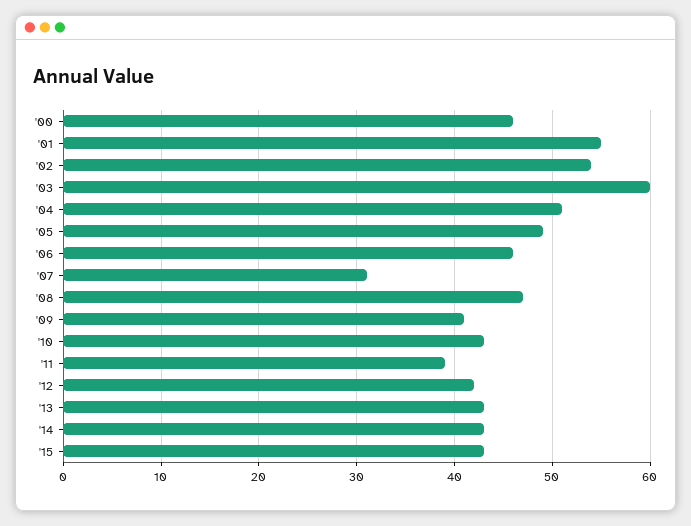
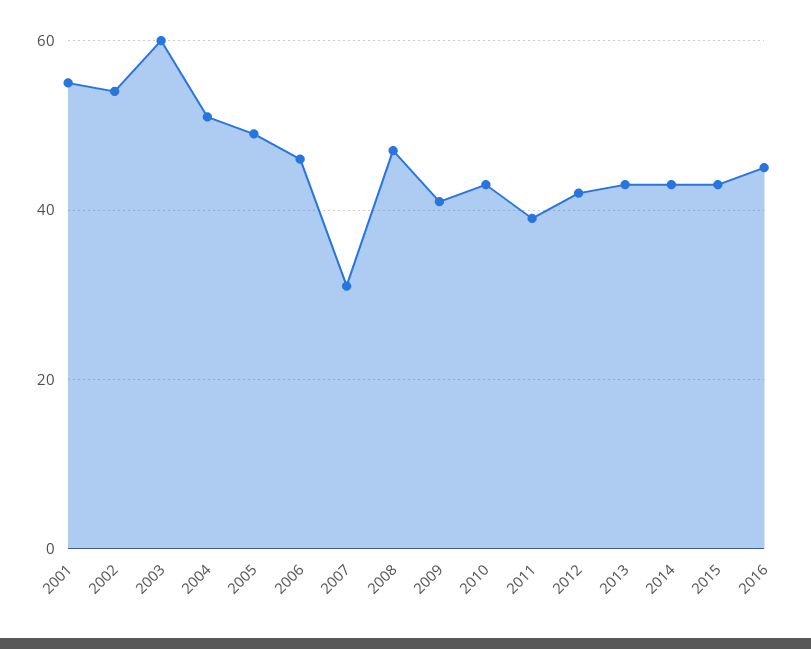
'00: 46 -> none
2016: none -> 45

